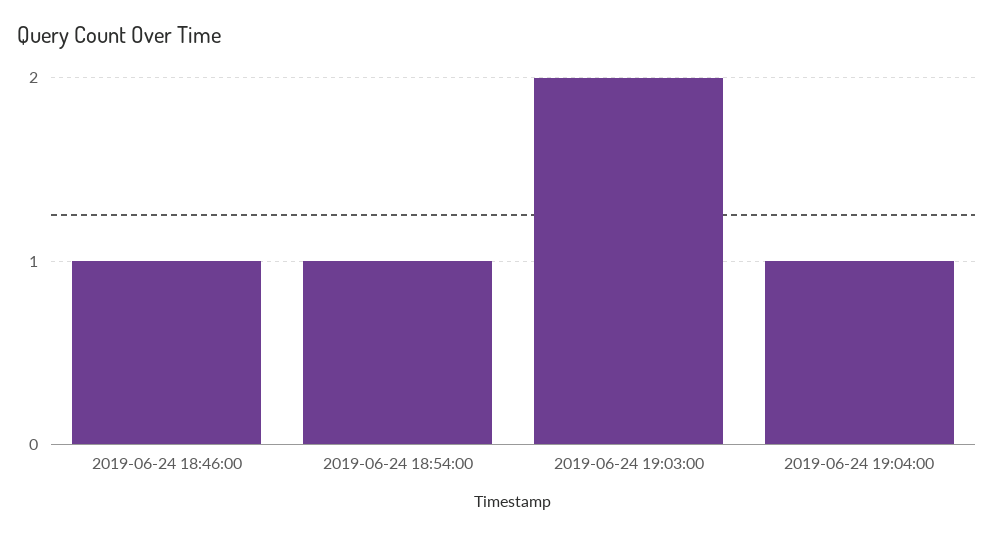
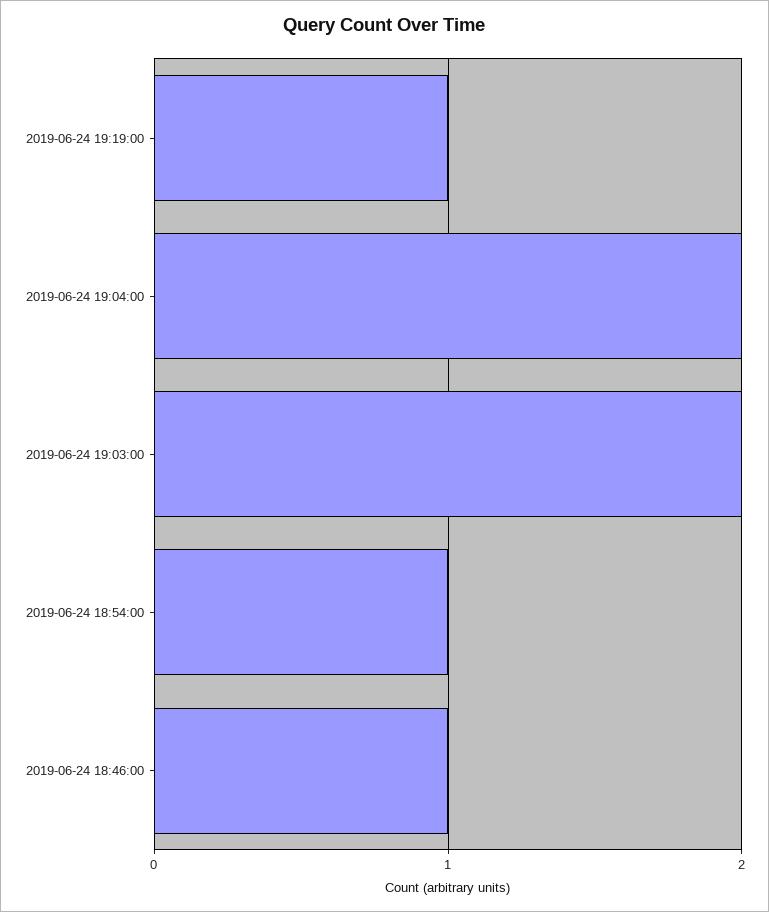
2019-06-24 19:04:00: 1 -> 2
2019-06-24 19:19:00: none -> 1

